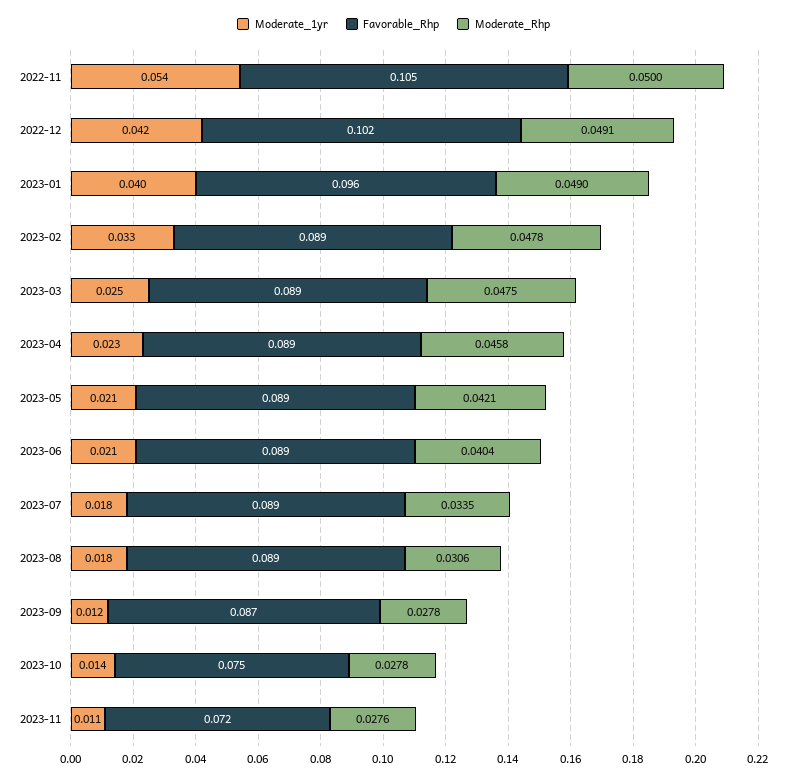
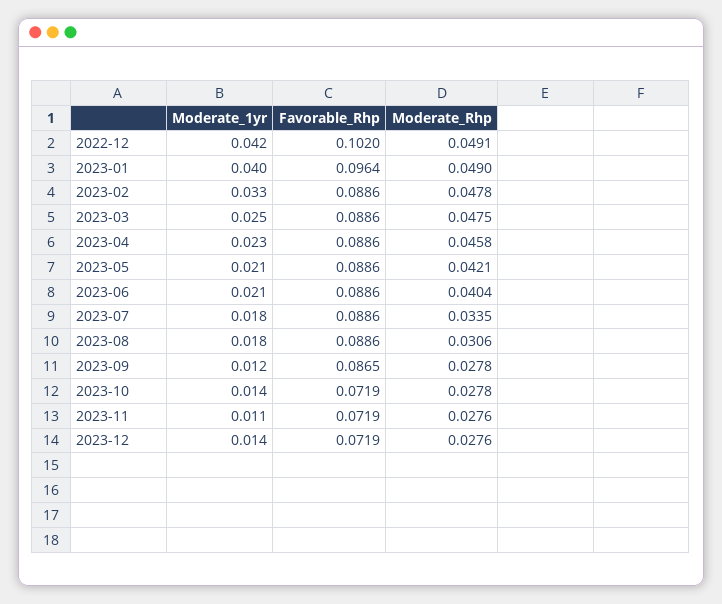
Moderate_1yr, 2022-11: 0.054 -> none
Favorable_Rhp, 2022-11: 0.105 -> none
Moderate_Rhp, 2022-11: 0.05 -> none
Favorable_Rhp, 2023-10: 0.075 -> 0.0719
Moderate_1yr, 2023-12: none -> 0.014
Favorable_Rhp, 2023-12: none -> 0.0719
Moderate_Rhp, 2023-12: none -> 0.0276

